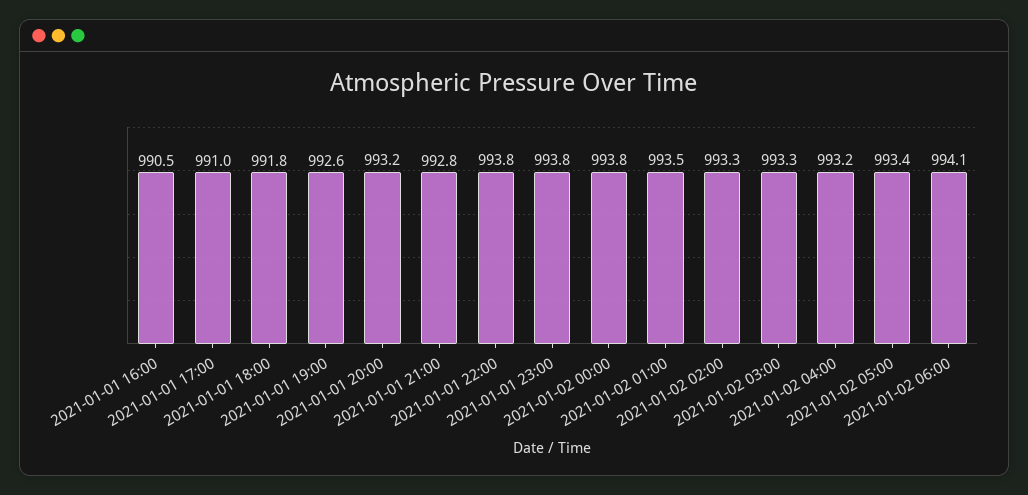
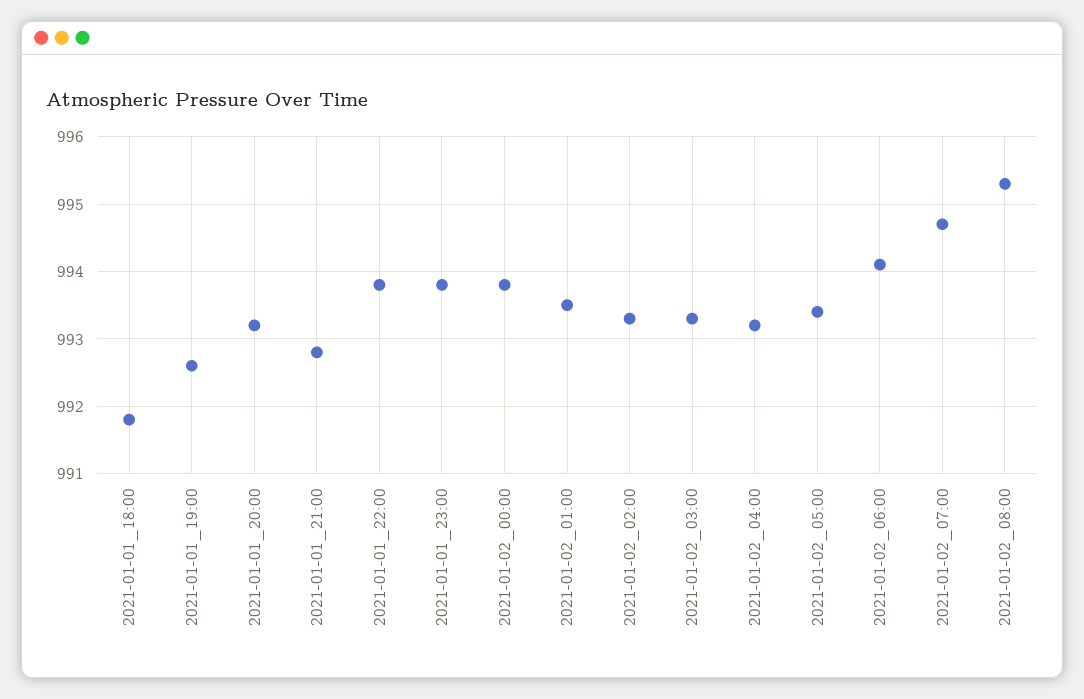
2021-01-01 16:00: 990.5 -> none
2021-01-01 17:00: 991 -> none
2021-01-02_07:00: none -> 994.7
2021-01-02_08:00: none -> 995.3

